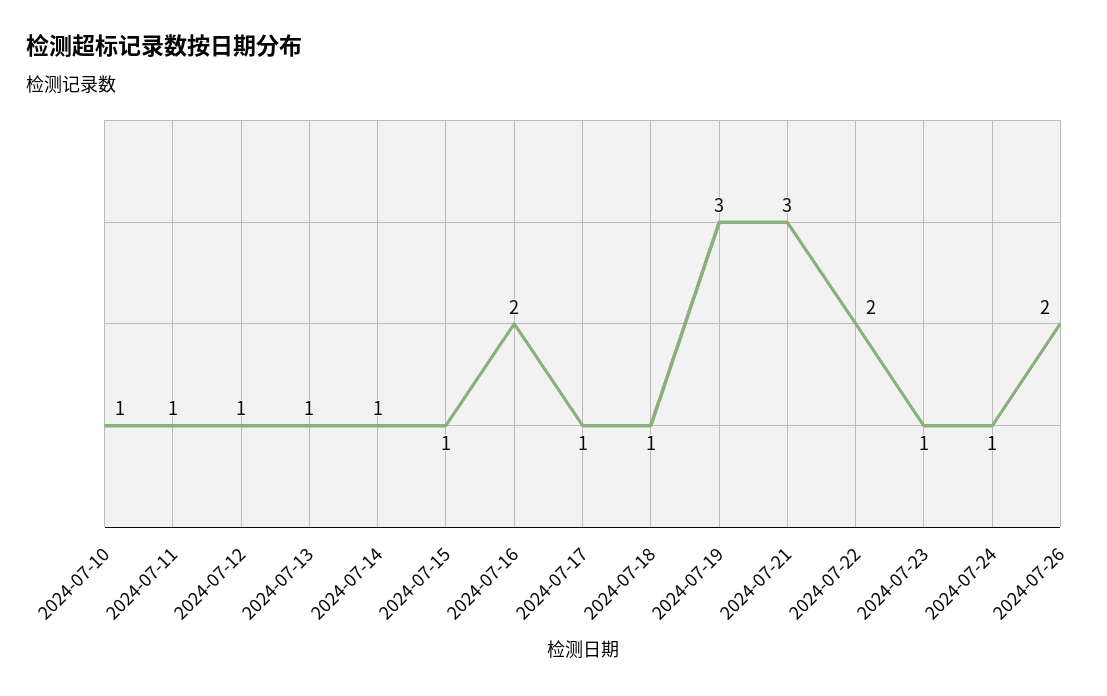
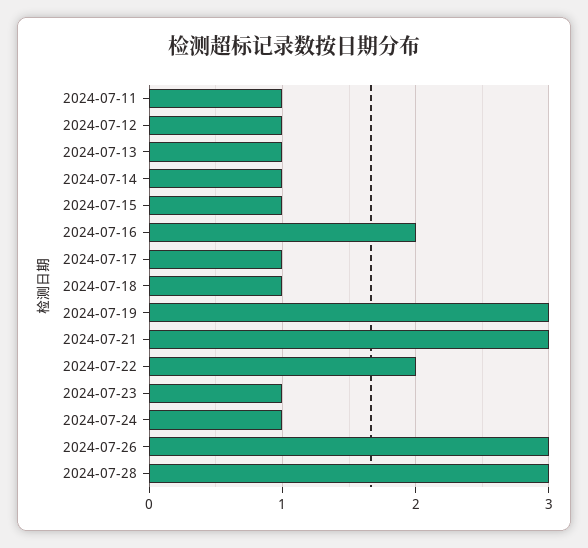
2024-07-10: 1 -> none
2024-07-26: 2 -> 3
2024-07-28: none -> 3

